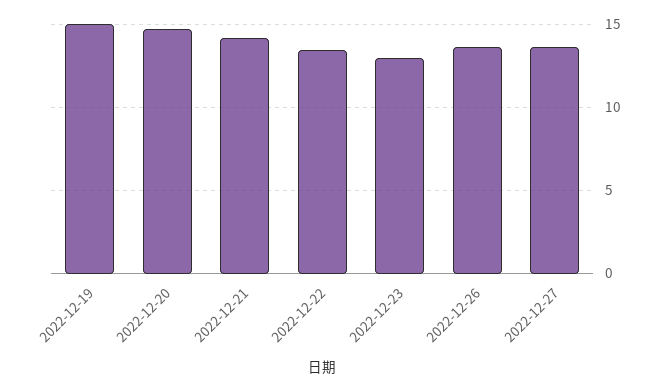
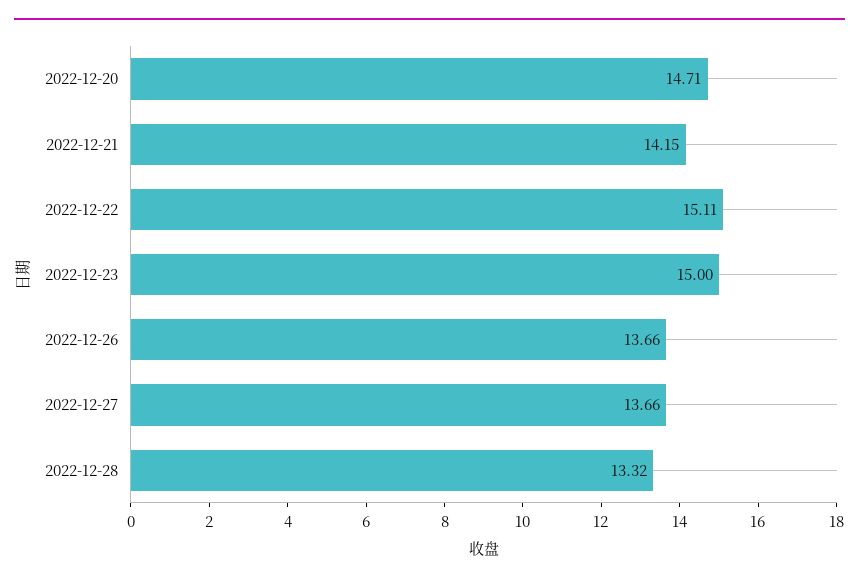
2022-12-19: 15 -> none
2022-12-22: 13.5 -> 15.11
2022-12-23: 13 -> 15
2022-12-28: none -> 13.32

